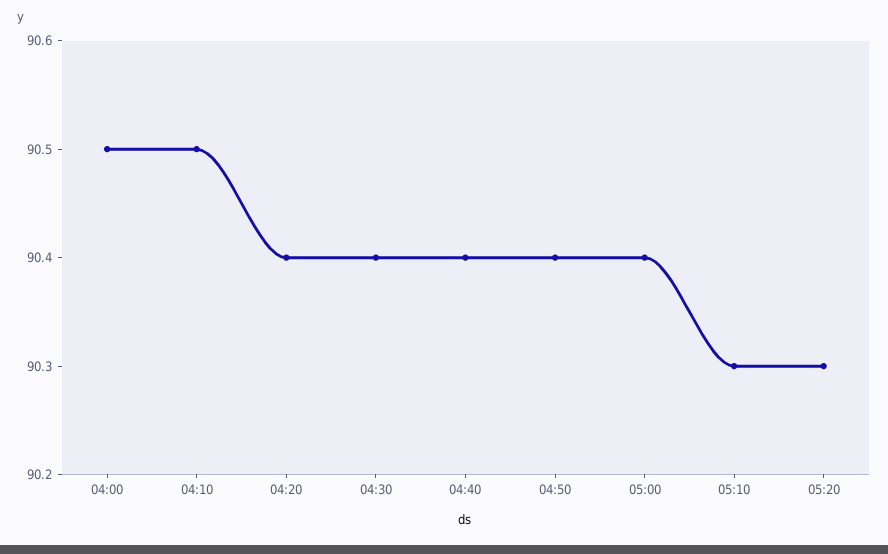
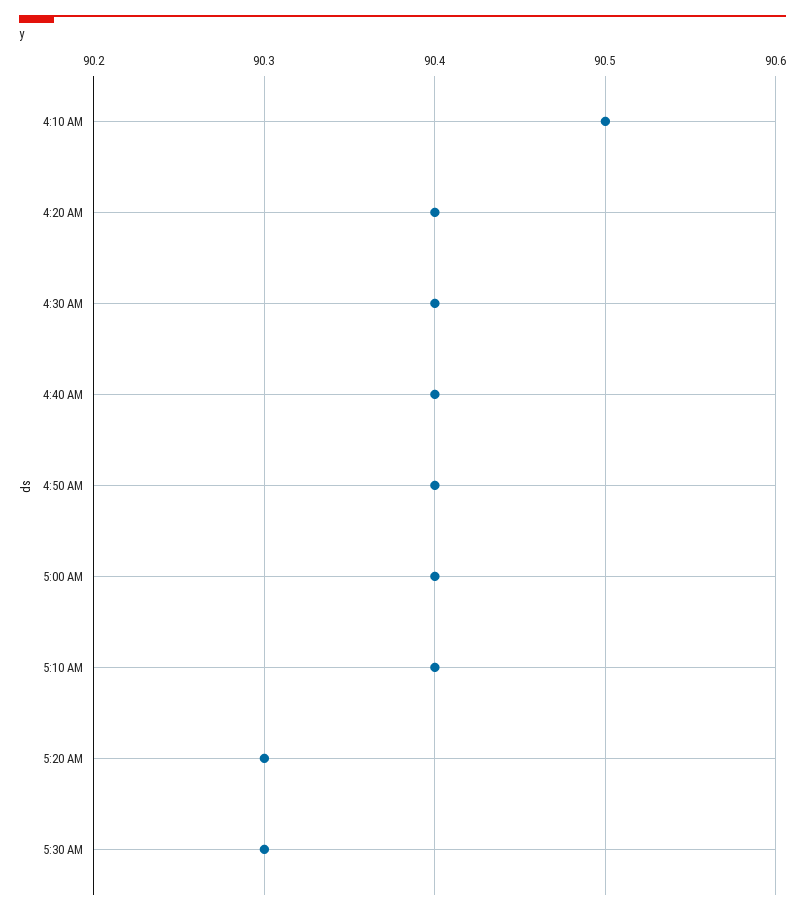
04:00: 90.5 -> none
05:10: 90.3 -> 90.4
5:30 AM: none -> 90.3

